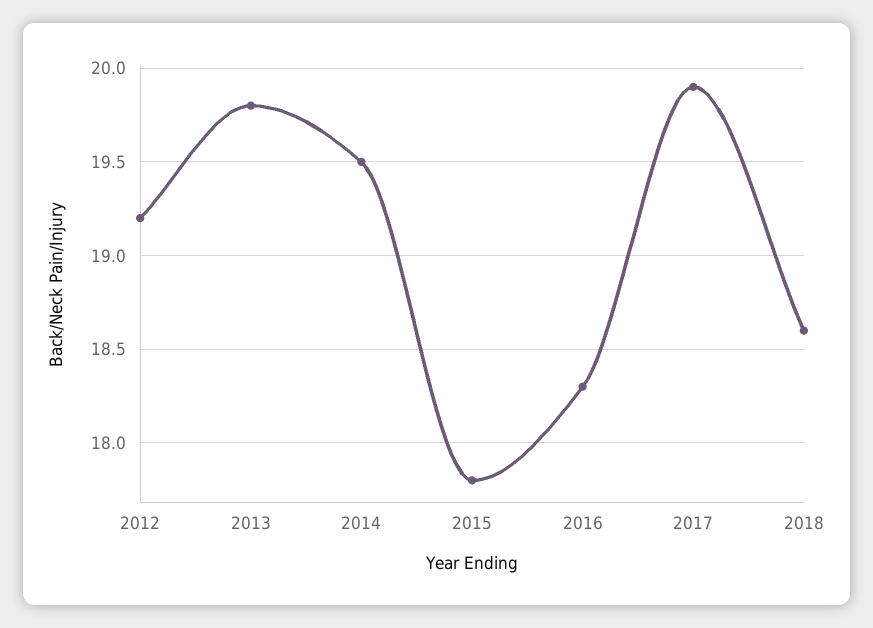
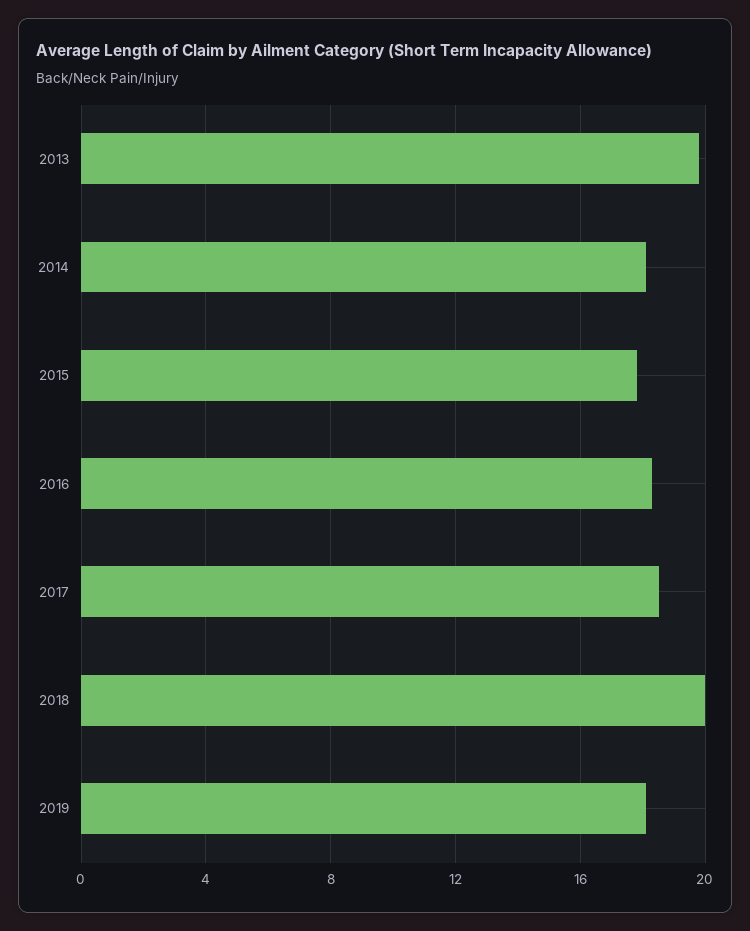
2012: 19.2 -> none
2014: 19.5 -> 18
2017: 19.9 -> 18.5
2018: 18.6 -> 20
2019: none -> 18

